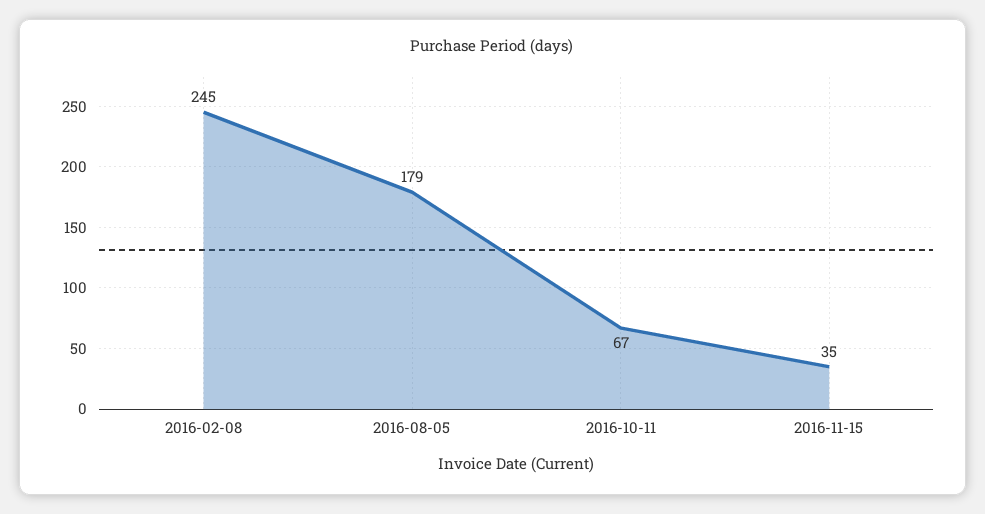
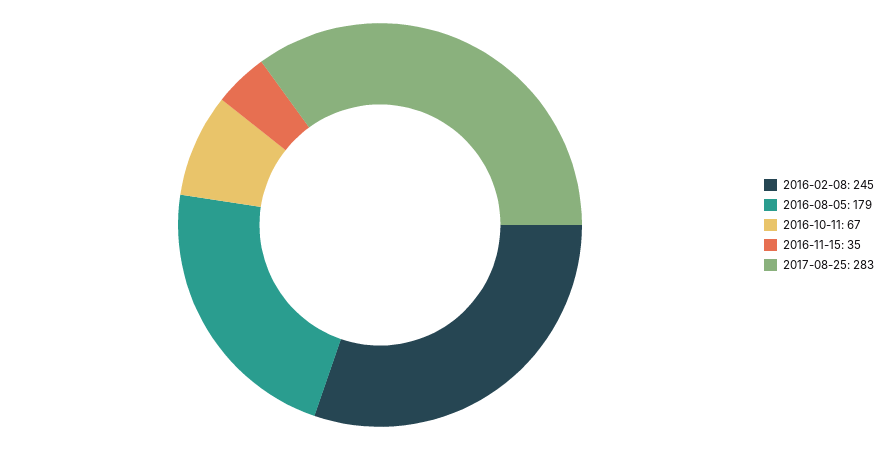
2017-08-25: none -> 283

